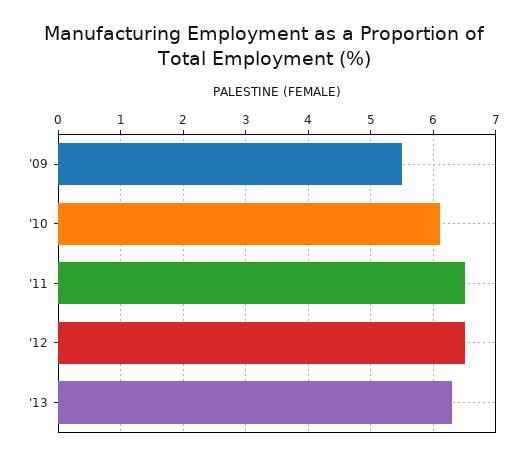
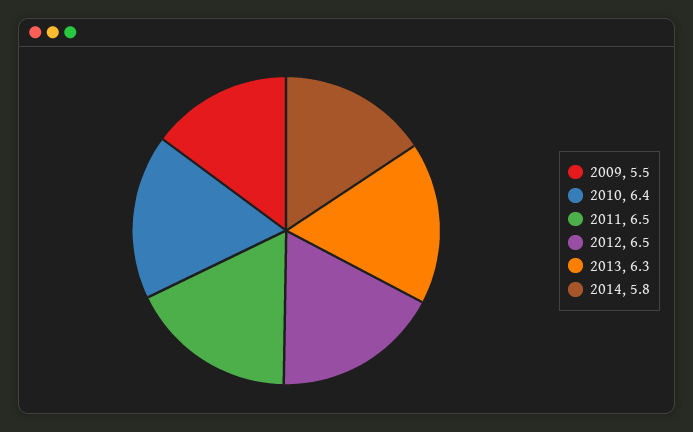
'10: 6.1 -> 6.4
2014: none -> 5.8

